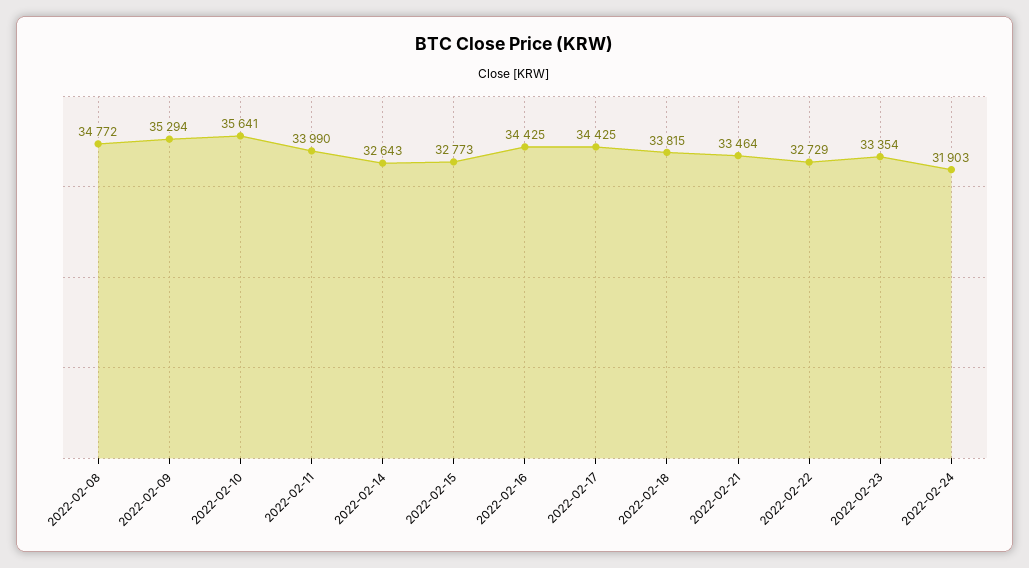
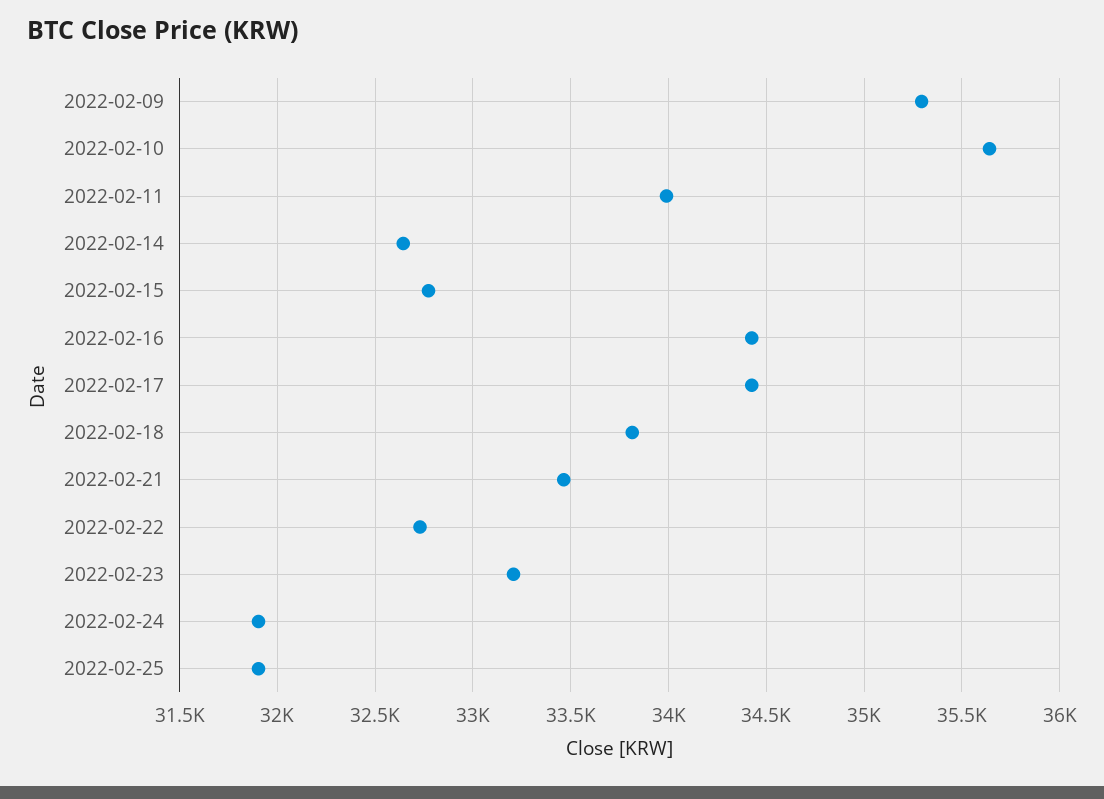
2022-02-08: 34772 -> none
2022-02-23: 33354 -> 33200
2022-02-25: none -> 31900

